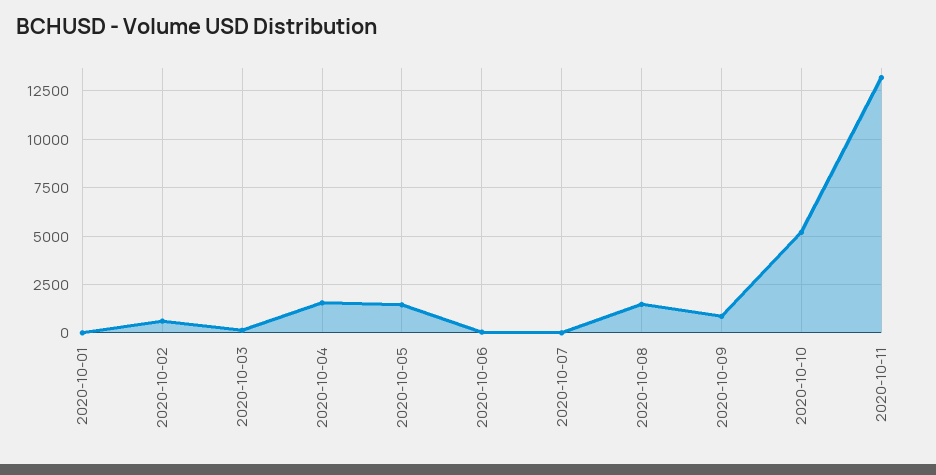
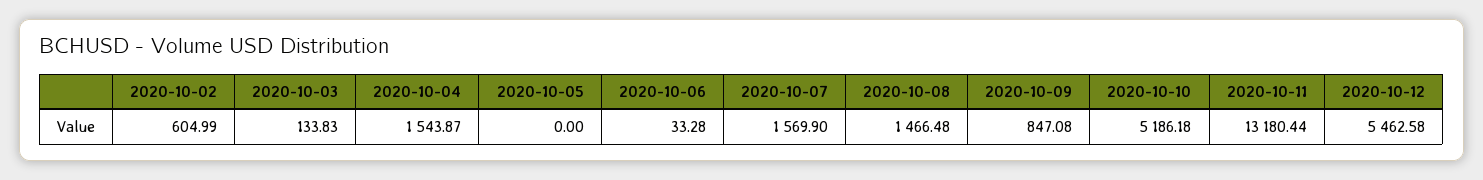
2020-10-01: 0 -> none
2020-10-05: 1500 -> 0
2020-10-07: 0 -> 1569.9
2020-10-12: none -> 5462.58

